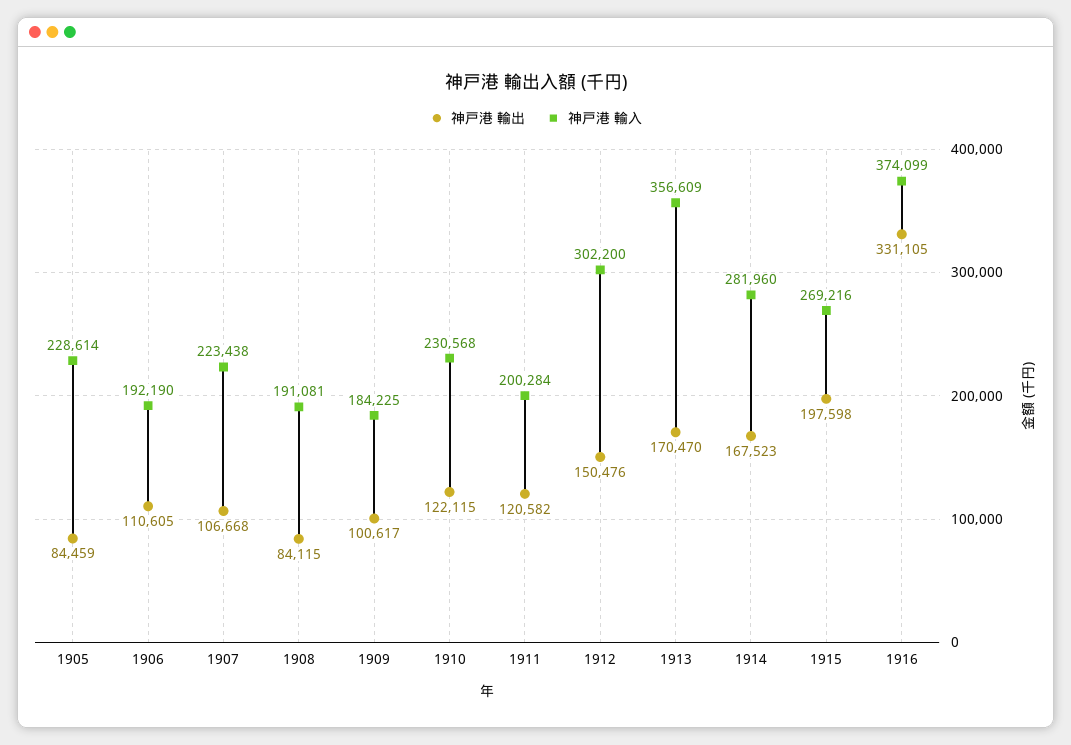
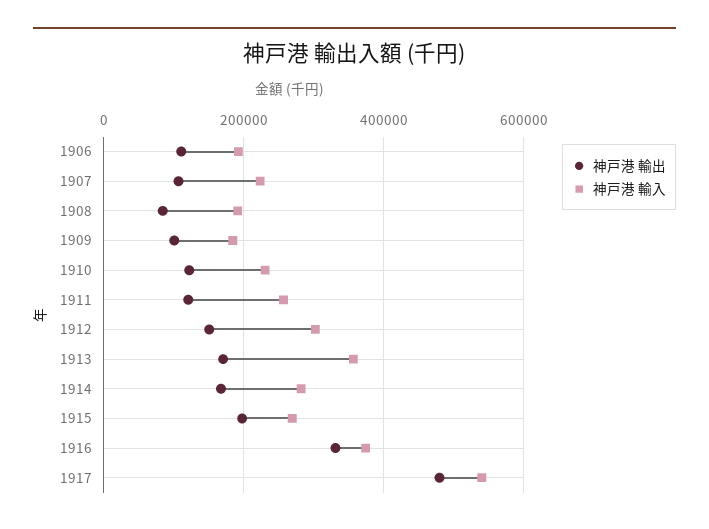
神戸港 輸出, 1905: 84459 -> none
神戸港 輸入, 1905: 228614 -> none
神戸港 輸入, 1911: 200284 -> 260000
神戸港 輸出, 1917: none -> 480000
神戸港 輸入, 1917: none -> 540000

